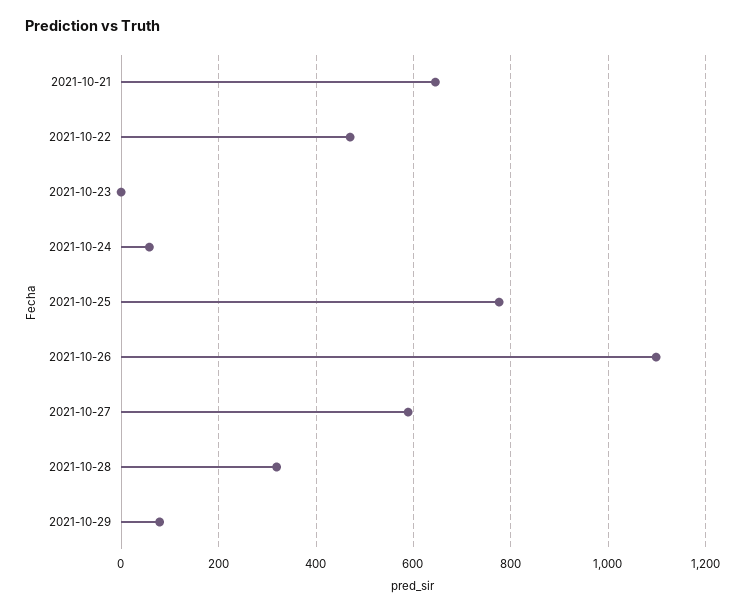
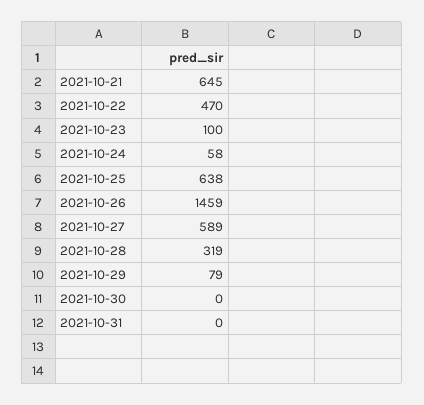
2021-10-23: 0 -> 100
2021-10-25: 780 -> 638
2021-10-26: 1100 -> 1459
2021-10-30: none -> 0
2021-10-31: none -> 0

